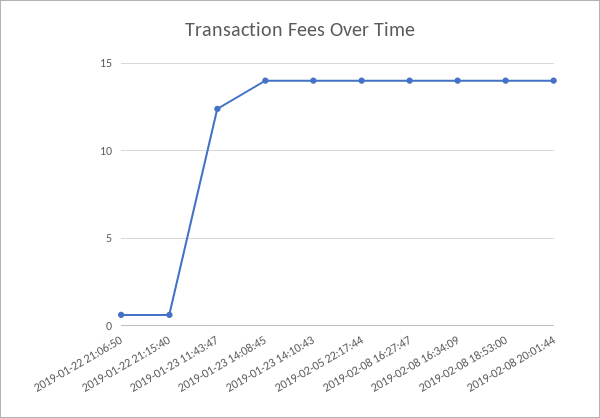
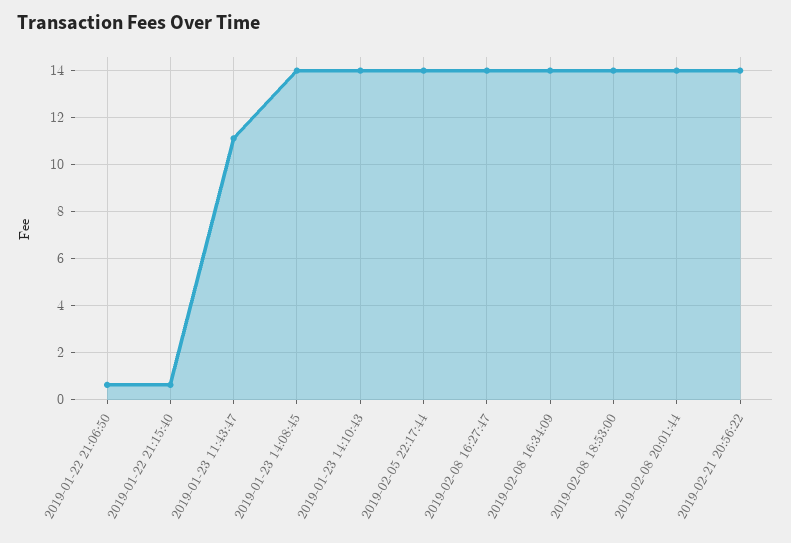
2019-01-23 11:43:47: 12.5 -> 11
2019-02-21 20:56:22: none -> 14

